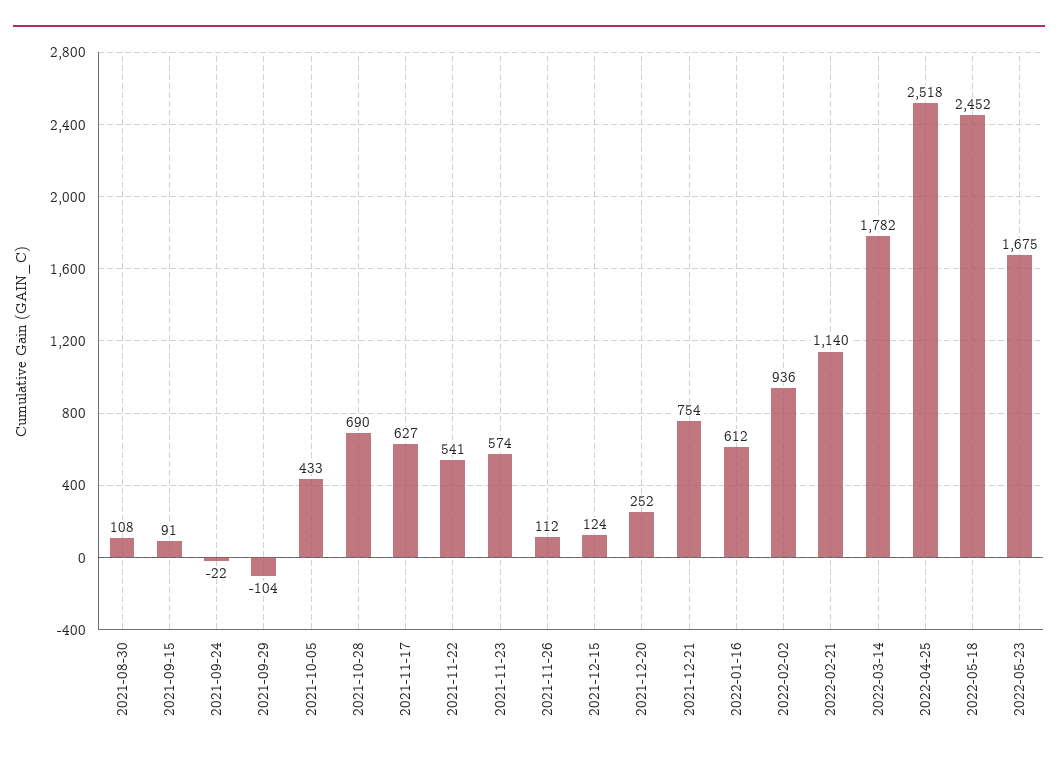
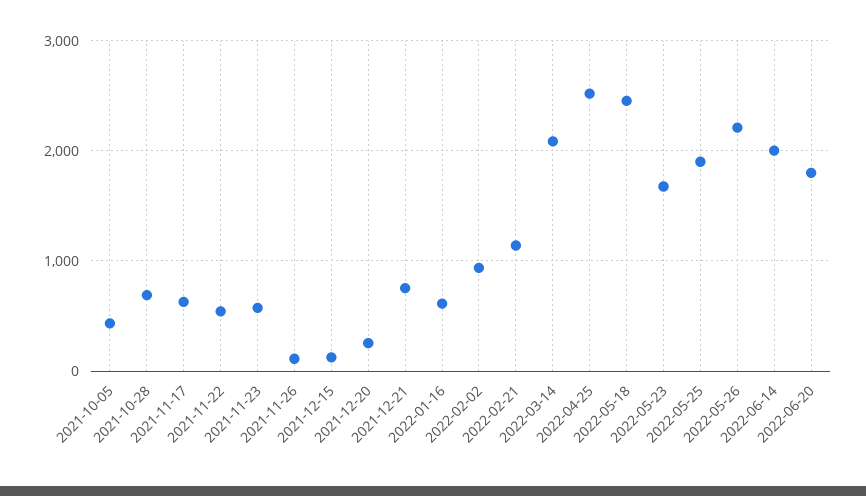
2021-08-30: 108 -> none
2021-09-15: 91 -> none
2021-09-24: -22 -> none
2021-09-29: -104 -> none
2022-03-14: 1782 -> 2100
2022-05-25: none -> 1900
2022-05-26: none -> 2200
2022-06-14: none -> 2000
2022-06-20: none -> 1800

